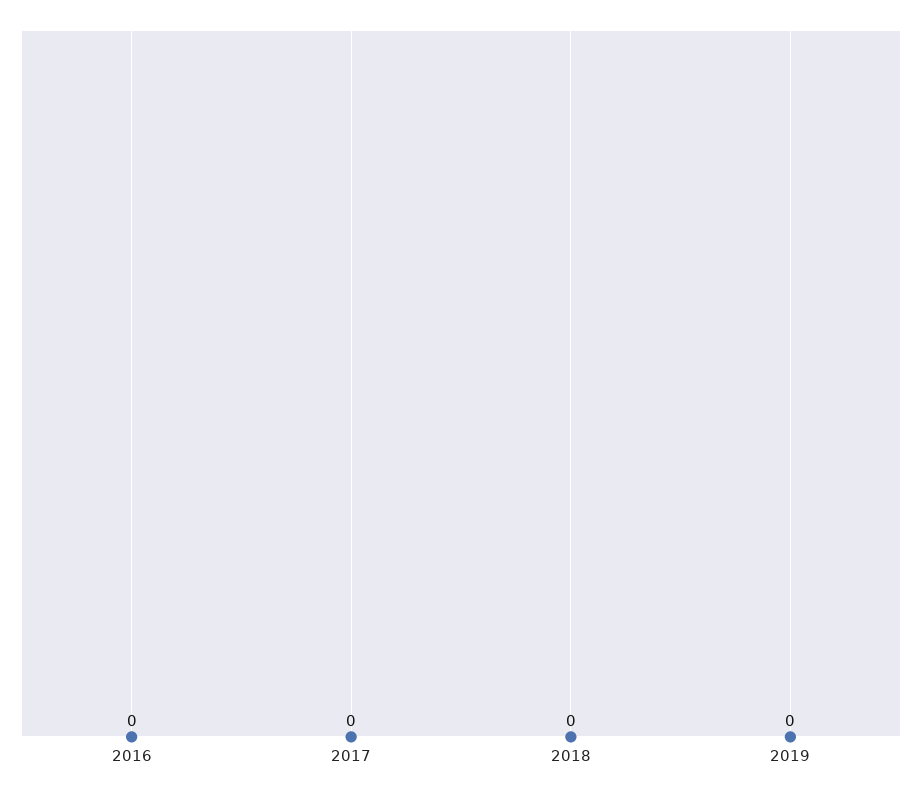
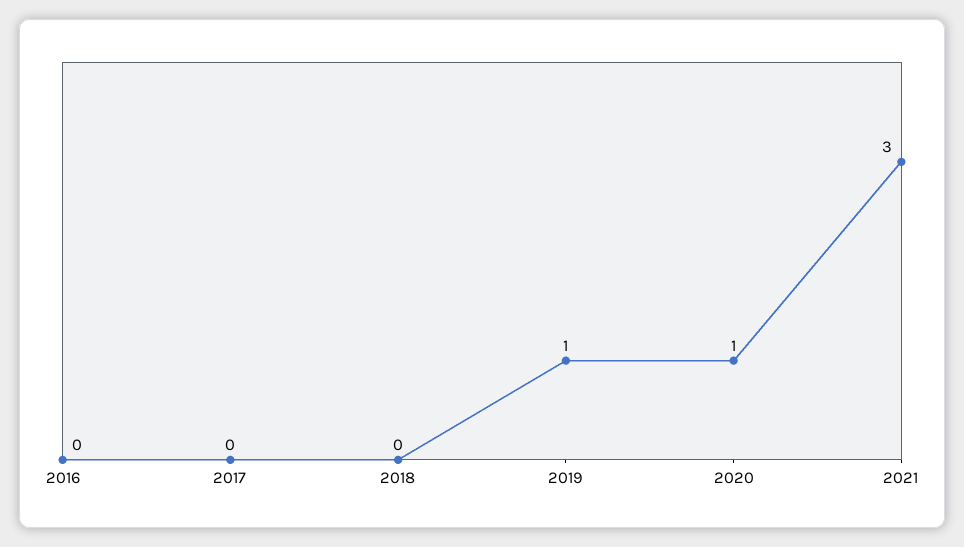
2019: 0 -> 1
2020: none -> 1
2021: none -> 3

